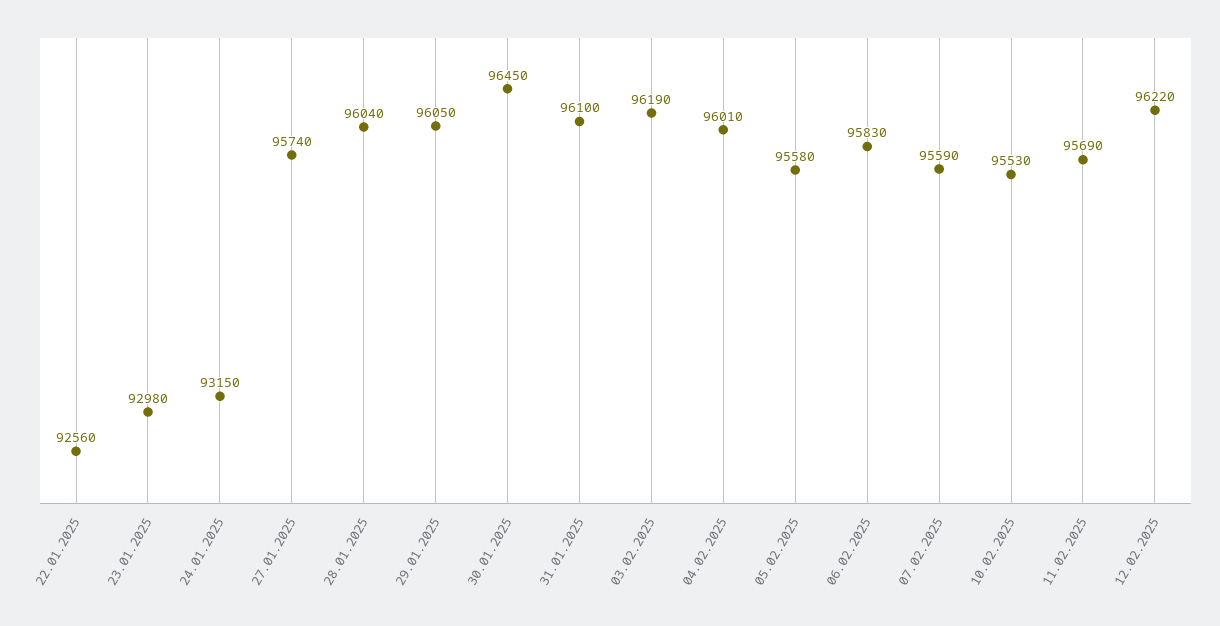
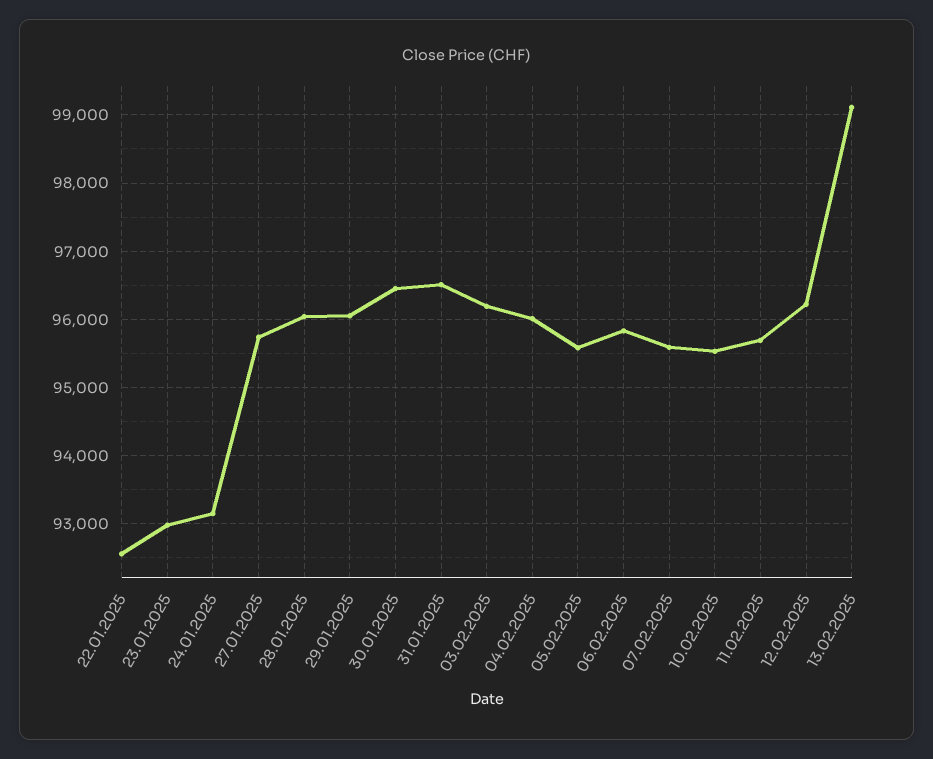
31.01.2025: 96100 -> 96500
13.02.2025: none -> 99100

